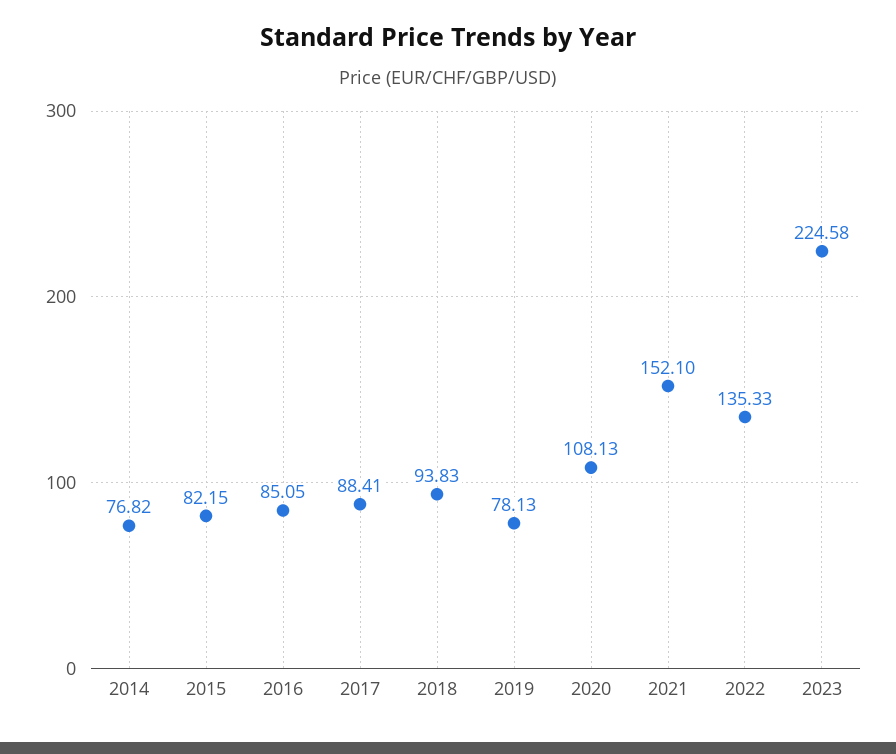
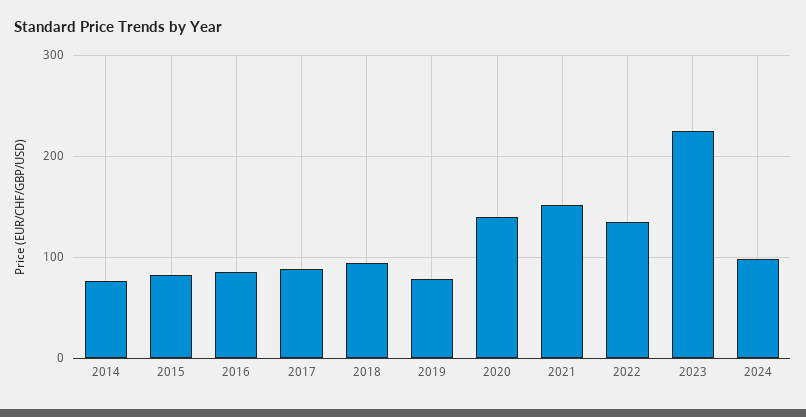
2020: 108.13 -> 140
2024: none -> 100

